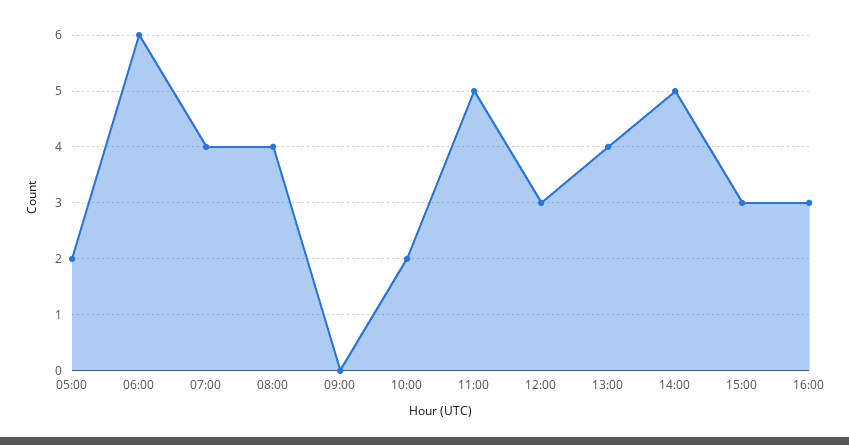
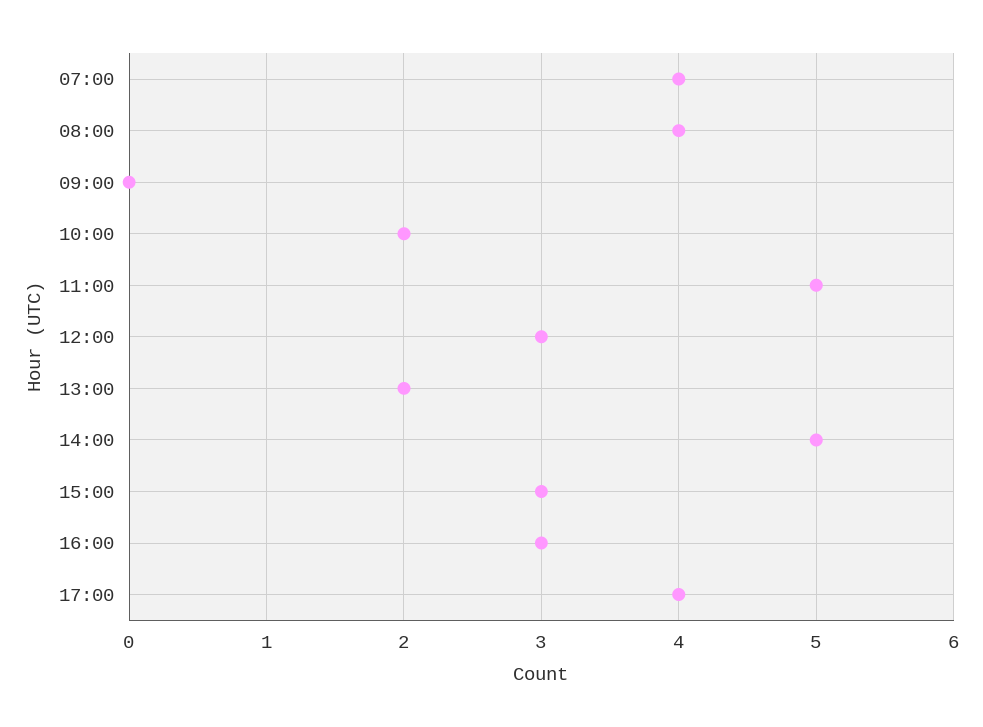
05:00: 2 -> none
06:00: 6 -> none
13:00: 4 -> 2
17:00: none -> 4

